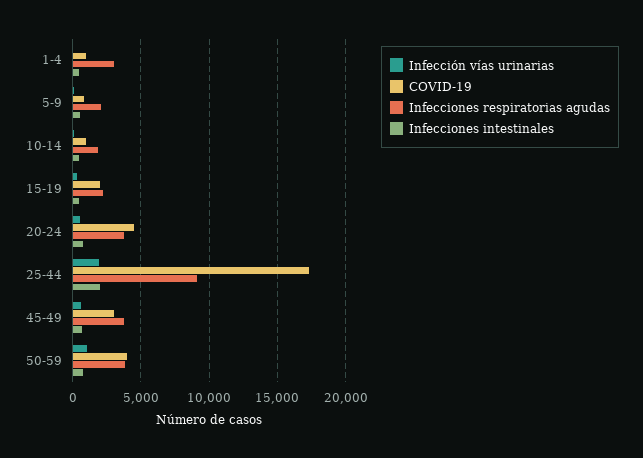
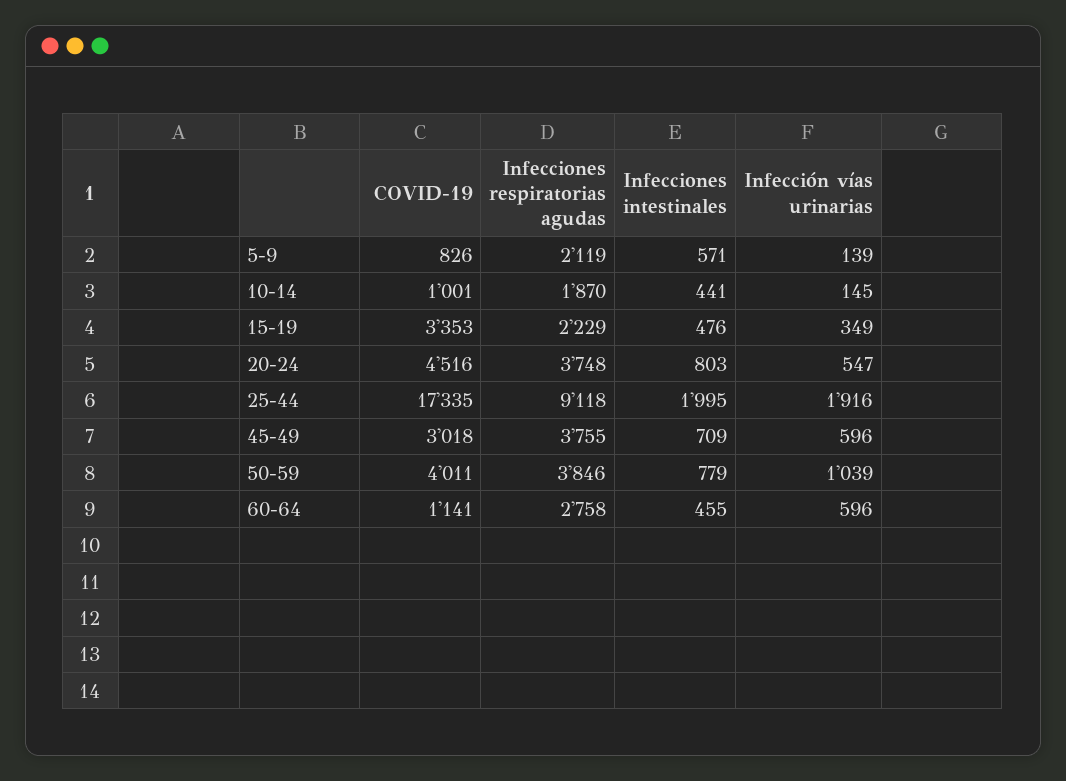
Infección vías urinarias, 1-4: 0 -> none
COVID-19, 1-4: 1000 -> none
Infecciones respiratorias agudas, 1-4: 3000 -> none
Infecciones intestinales, 1-4: 500 -> none
COVID-19, 15-19: 2000 -> 3353
COVID-19, 60-64: none -> 1141
Infecciones respiratorias agudas, 60-64: none -> 2758
Infecciones intestinales, 60-64: none -> 455
Infección vías urinarias, 60-64: none -> 596

